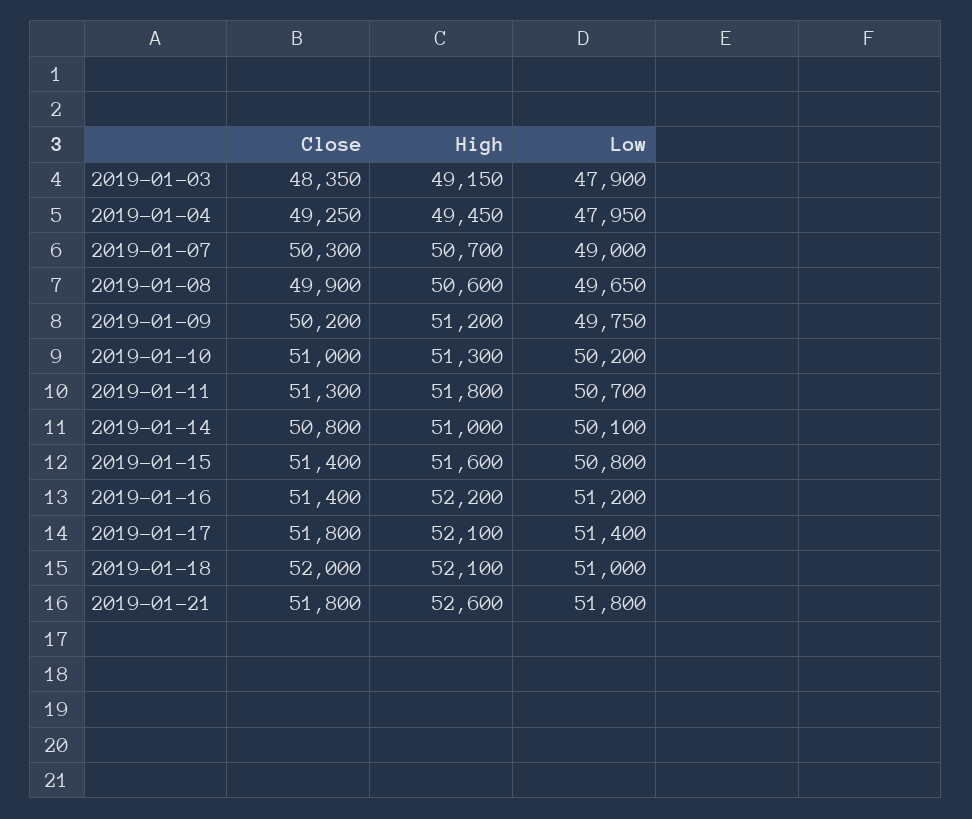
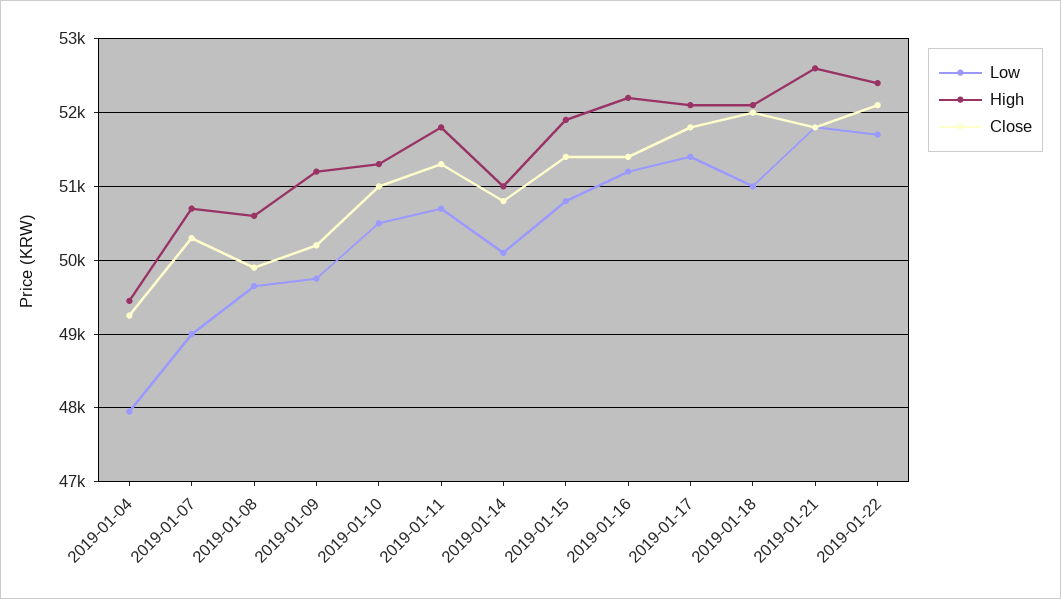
Close, 2019-01-03: 48350 -> none
High, 2019-01-03: 49150 -> none
Low, 2019-01-03: 47900 -> none
Low, 2019-01-10: 50200 -> 50500
High, 2019-01-15: 51600 -> 51900
Low, 2019-01-22: none -> 51700
High, 2019-01-22: none -> 52400
Close, 2019-01-22: none -> 52100

